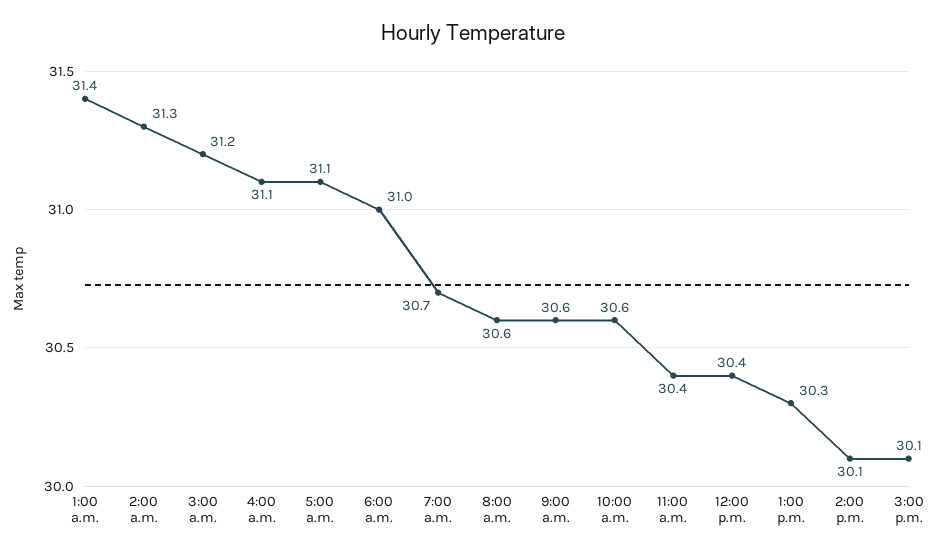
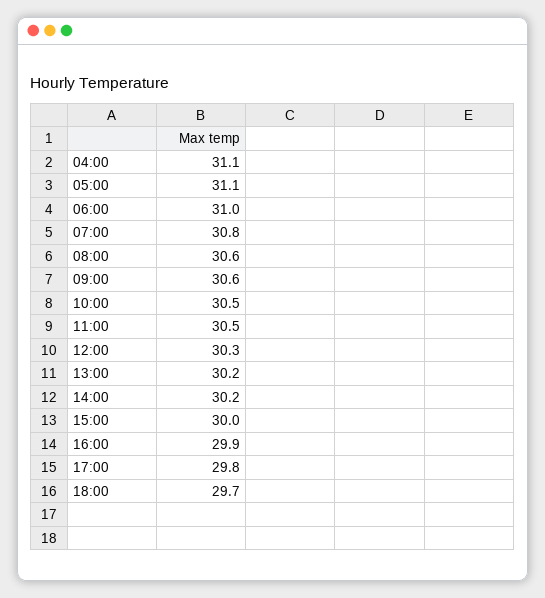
1:00 a.m.: 31.4 -> none
2:00 a.m.: 31.3 -> none
3:00 a.m.: 31.2 -> none
7:00 a.m.: 30.7 -> 30.8
10:00 a.m.: 30.6 -> 30.5
11:00 a.m.: 30.4 -> 30.5
12:00 p.m.: 30.4 -> 30.3
1:00 p.m.: 30.3 -> 30.2
2:00 p.m.: 30.1 -> 30.2
3:00 p.m.: 30.1 -> 30
16:00: none -> 29.9
17:00: none -> 29.8
18:00: none -> 29.7

